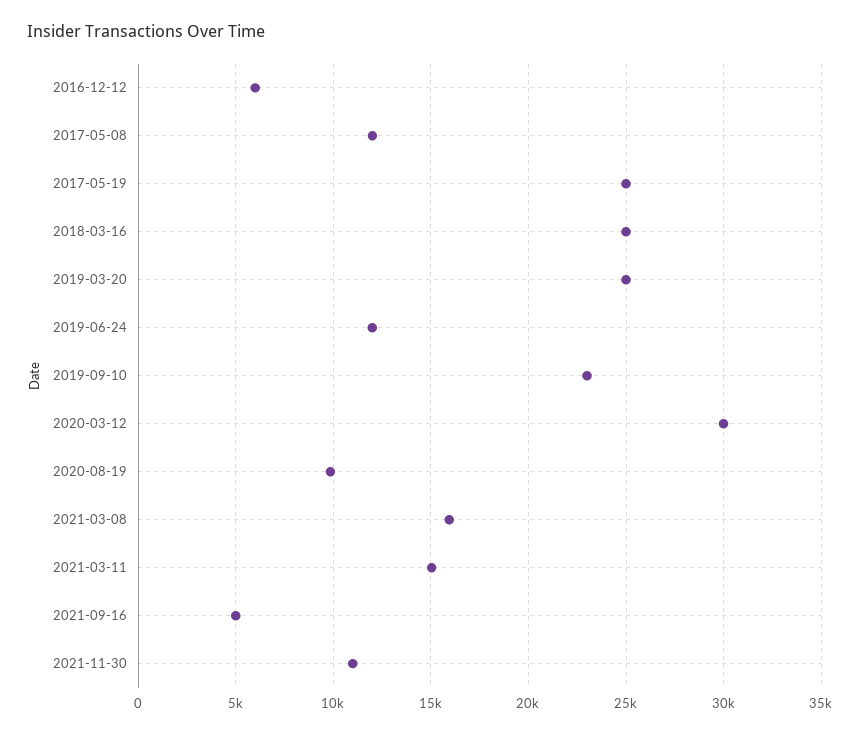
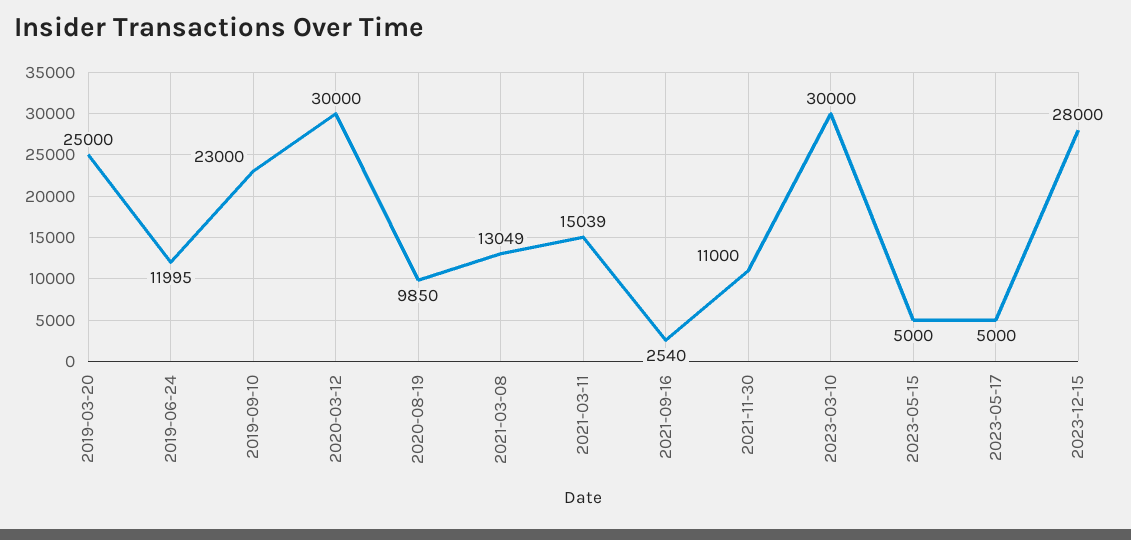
2016-12-12: 6000 -> none
2017-05-08: 12000 -> none
2017-05-19: 25000 -> none
2018-03-16: 25000 -> none
2021-03-08: 16000 -> 13049
2021-09-16: 5000 -> 2540
2023-03-10: none -> 30000
2023-05-15: none -> 5000
2023-05-17: none -> 5000
2023-12-15: none -> 28000

